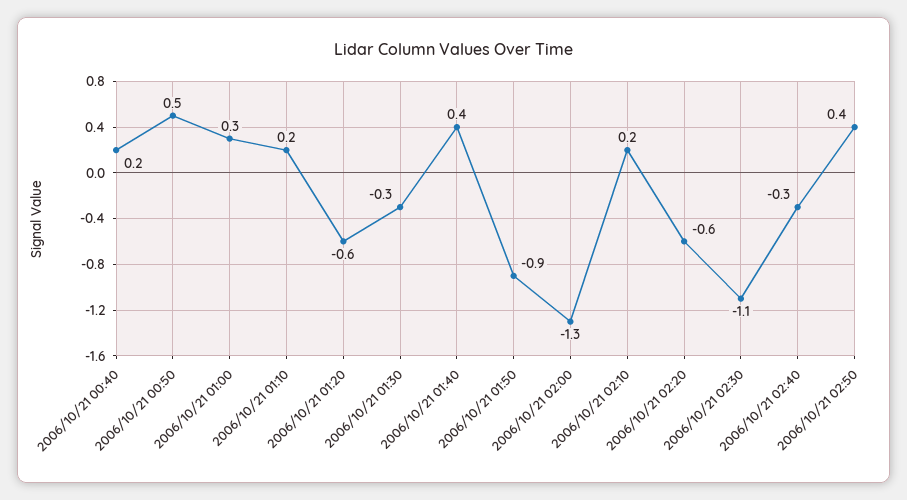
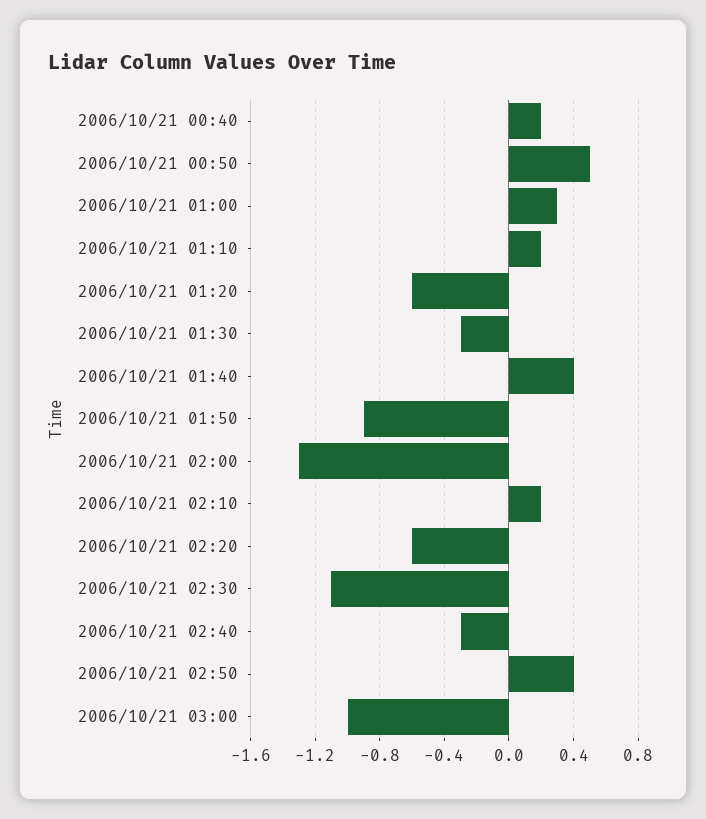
2006/10/21 03:00: none -> -1

